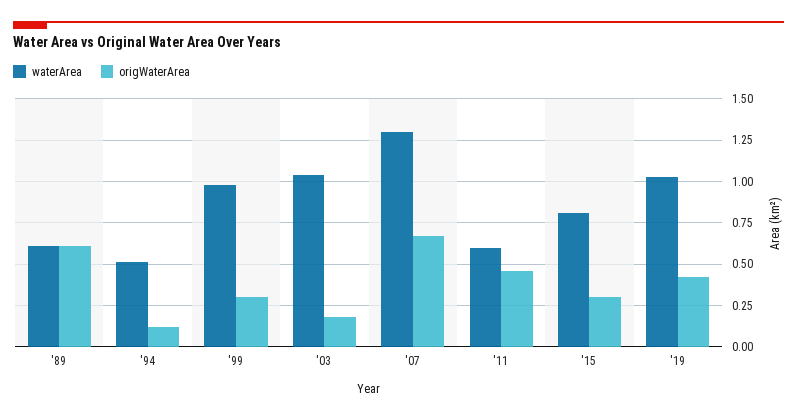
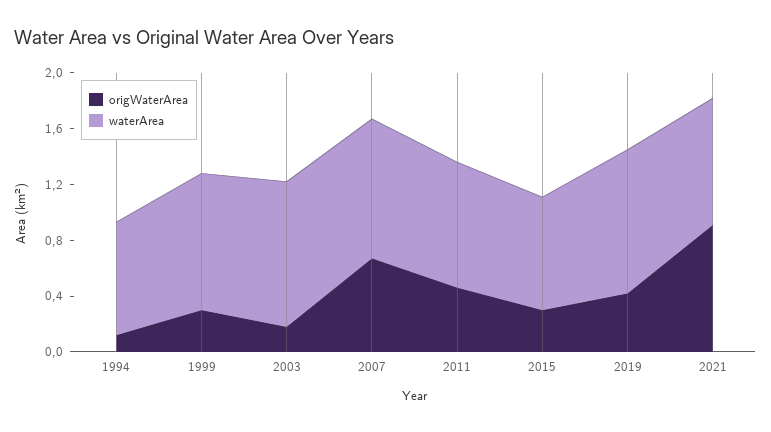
waterArea, '89: 0.6 -> none
origWaterArea, '89: 0.6 -> none
waterArea, '94: 0.5 -> 0.8
waterArea, '07: 1.3 -> 1
waterArea, '11: 0.6 -> 0.9
origWaterArea, 2021: none -> 0.9
waterArea, 2021: none -> 0.9

